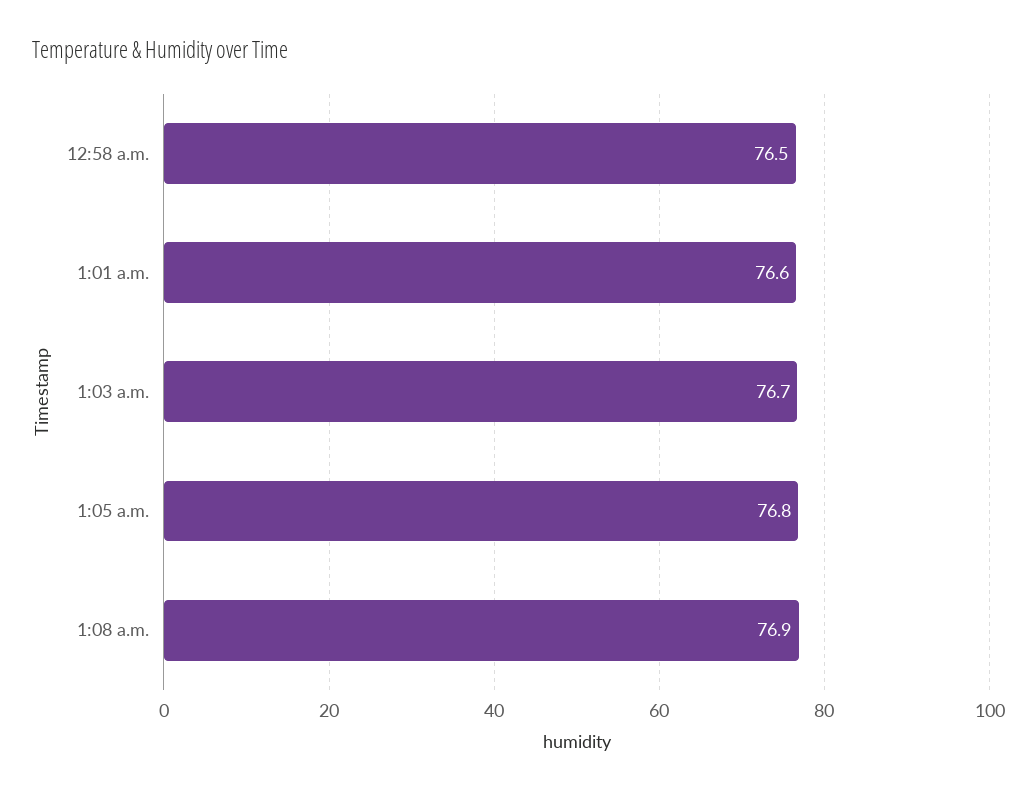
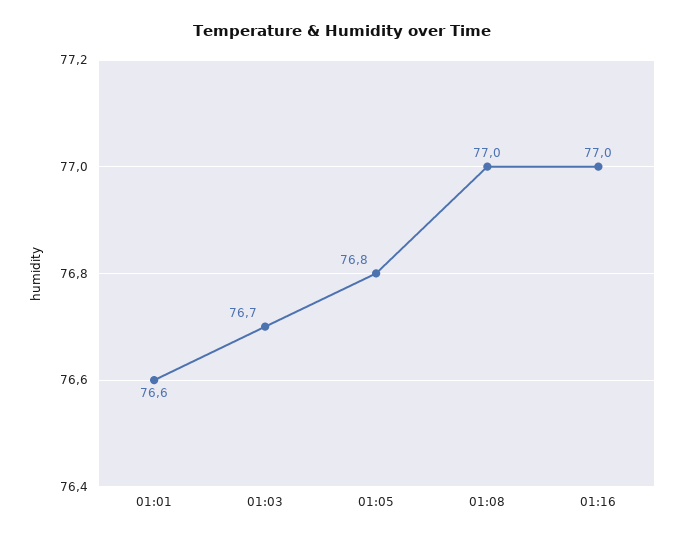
12:58 a.m.: 76.5 -> none
1:08 a.m.: 76.9 -> 77
01:16: none -> 77

